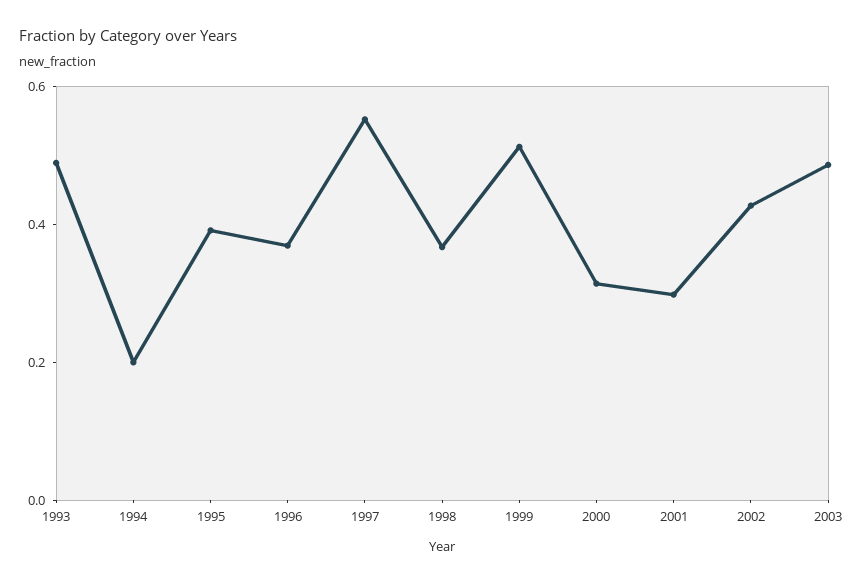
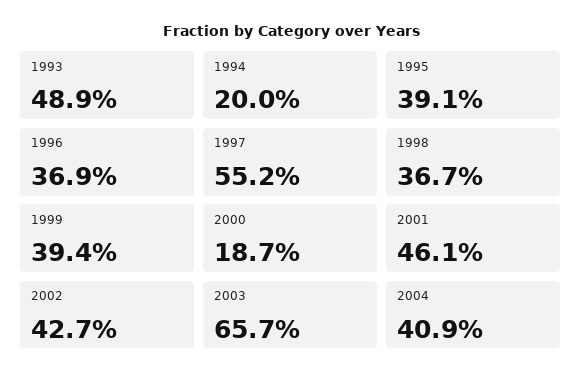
1999: 0.5 -> 0.394
2000: 0.3 -> 0.187
2001: 0.3 -> 0.461
2003: 0.5 -> 0.657
2004: none -> 0.409

